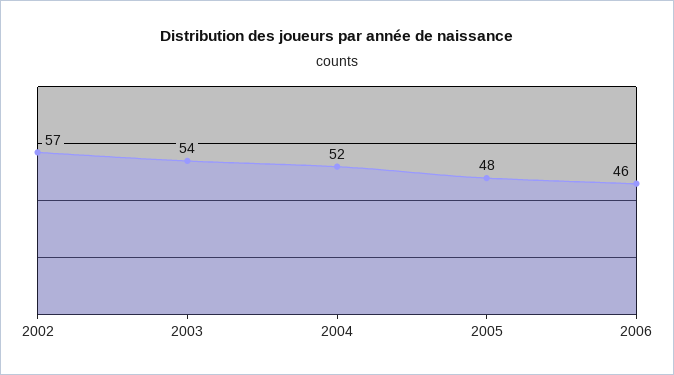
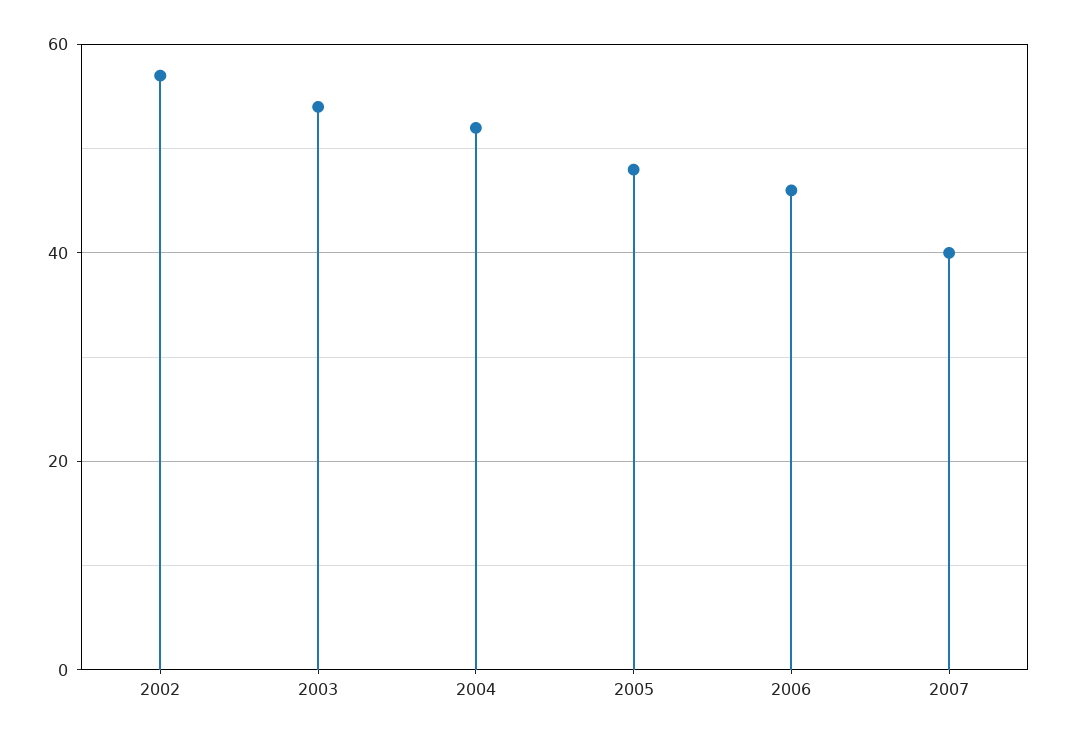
2007: none -> 40

